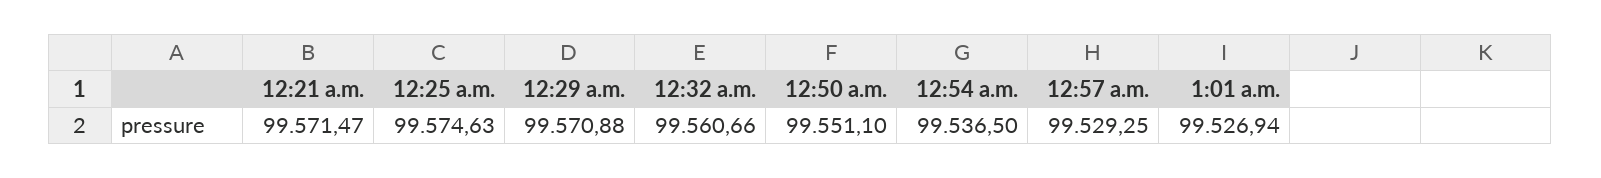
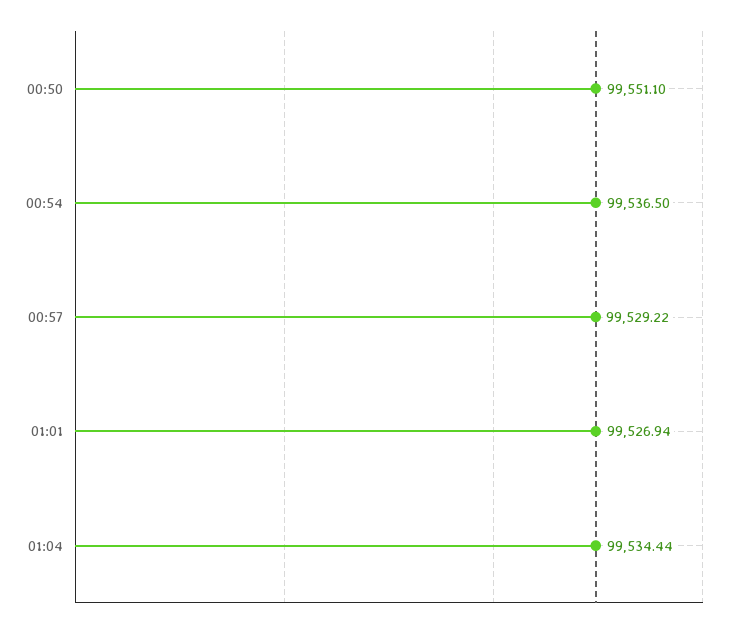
12:21 a.m.: 99571.47 -> none
12:25 a.m.: 99574.63 -> none
12:29 a.m.: 99570.88 -> none
12:32 a.m.: 99560.66 -> none
12:57 a.m.: 99529.25 -> 99529.22
01:04: none -> 99534.44

